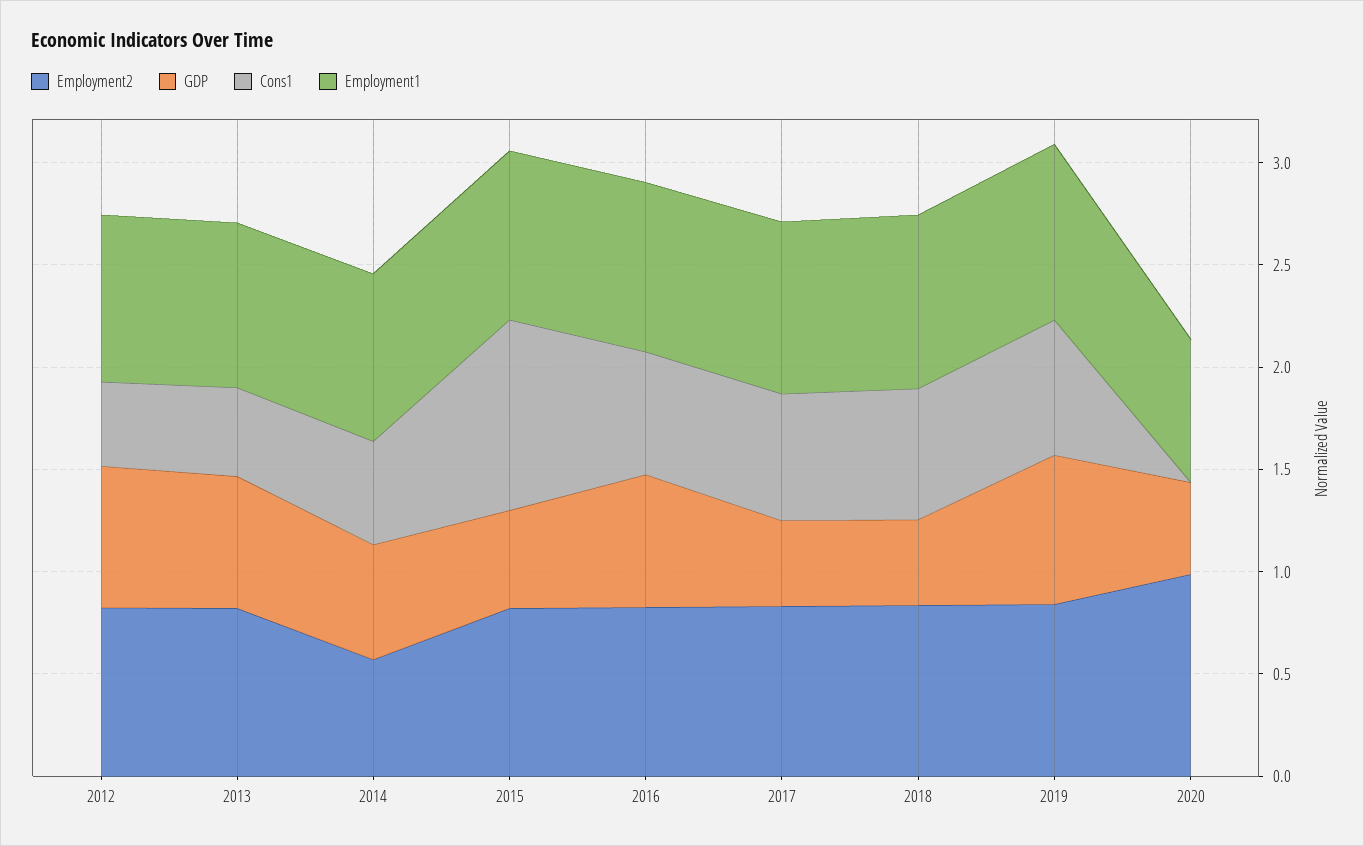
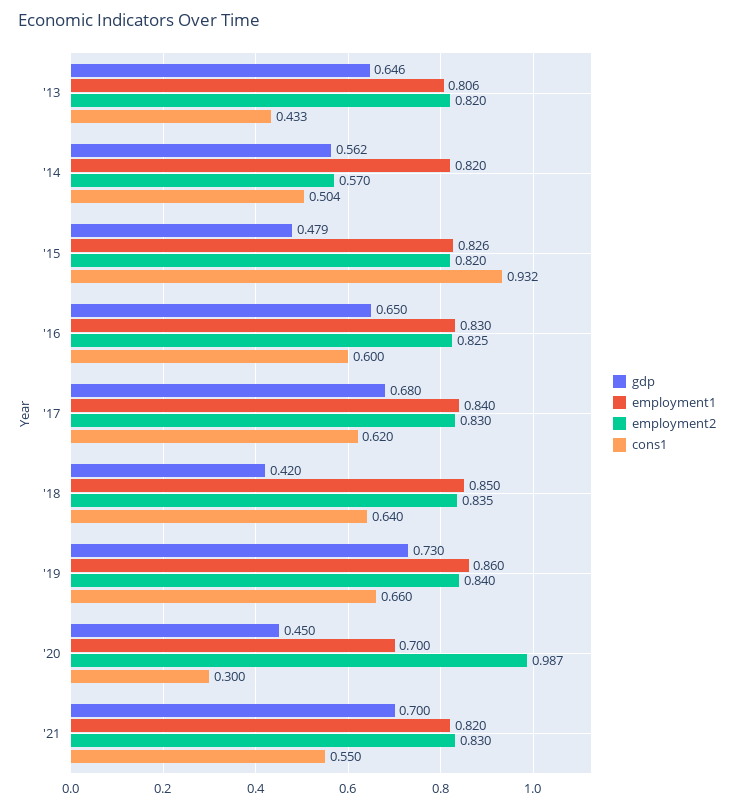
Employment2, 2012: 0.8 -> none
GDP, 2012: 0.7 -> none
Cons1, 2012: 0.4 -> none
Employment1, 2012: 0.8 -> none
GDP, 2017: 0.4 -> 0.68
Cons1, 2020: 0 -> 0.3
GDP, '21: none -> 0.7
Employment1, '21: none -> 0.82
Employment2, '21: none -> 0.83
Cons1, '21: none -> 0.55

